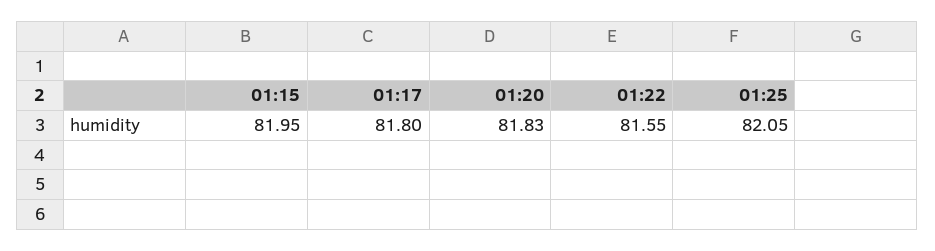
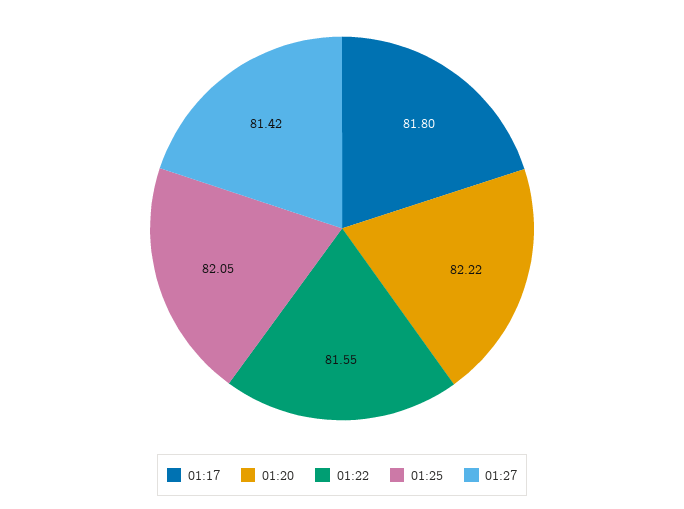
01:15: 81.95 -> none
01:20: 81.83 -> 82.22
01:27: none -> 81.42

